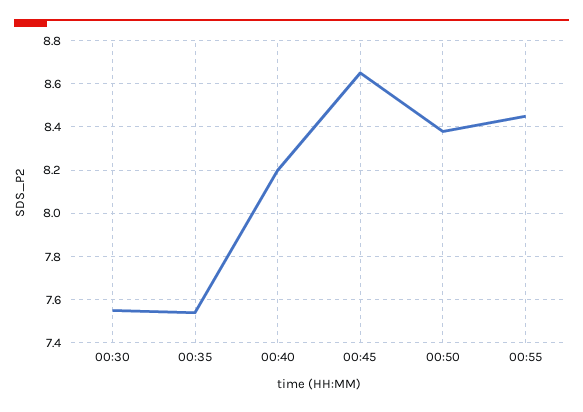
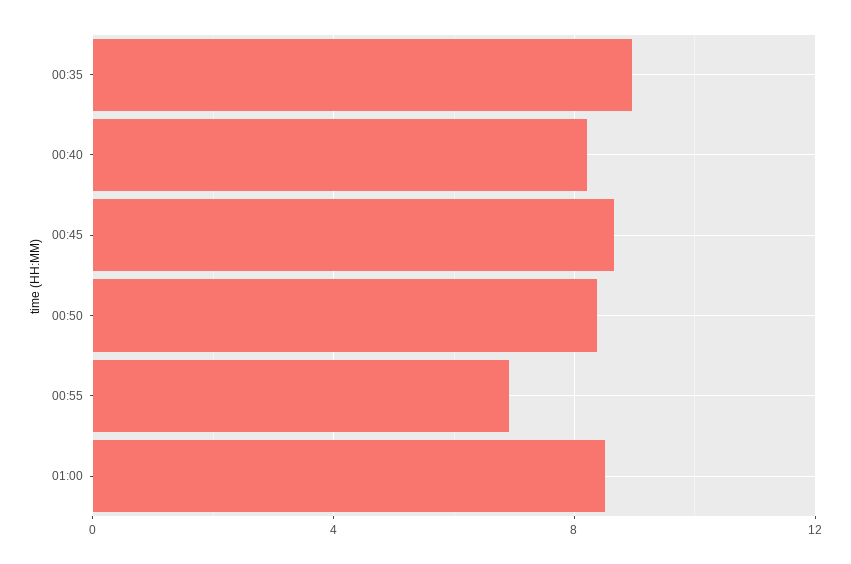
00:30: 7.55 -> none
00:35: 7.55 -> 9
00:55: 8.45 -> 7
01:00: none -> 8.5

